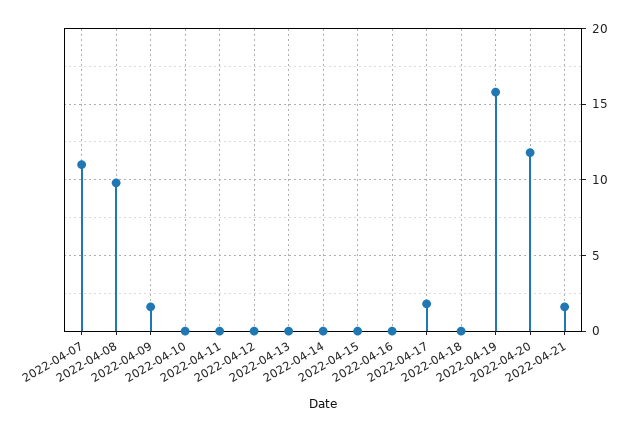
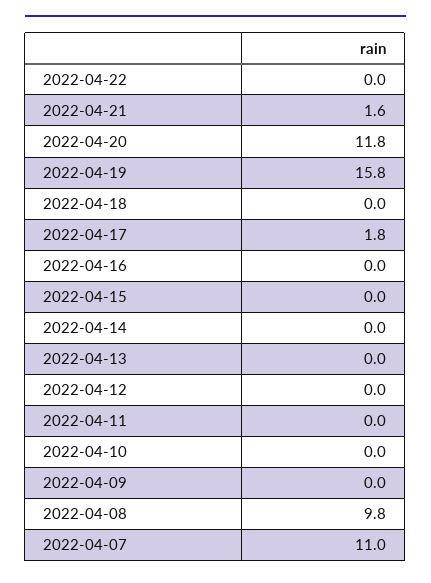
2022-04-09: 1.5 -> 0
2022-04-22: none -> 0

